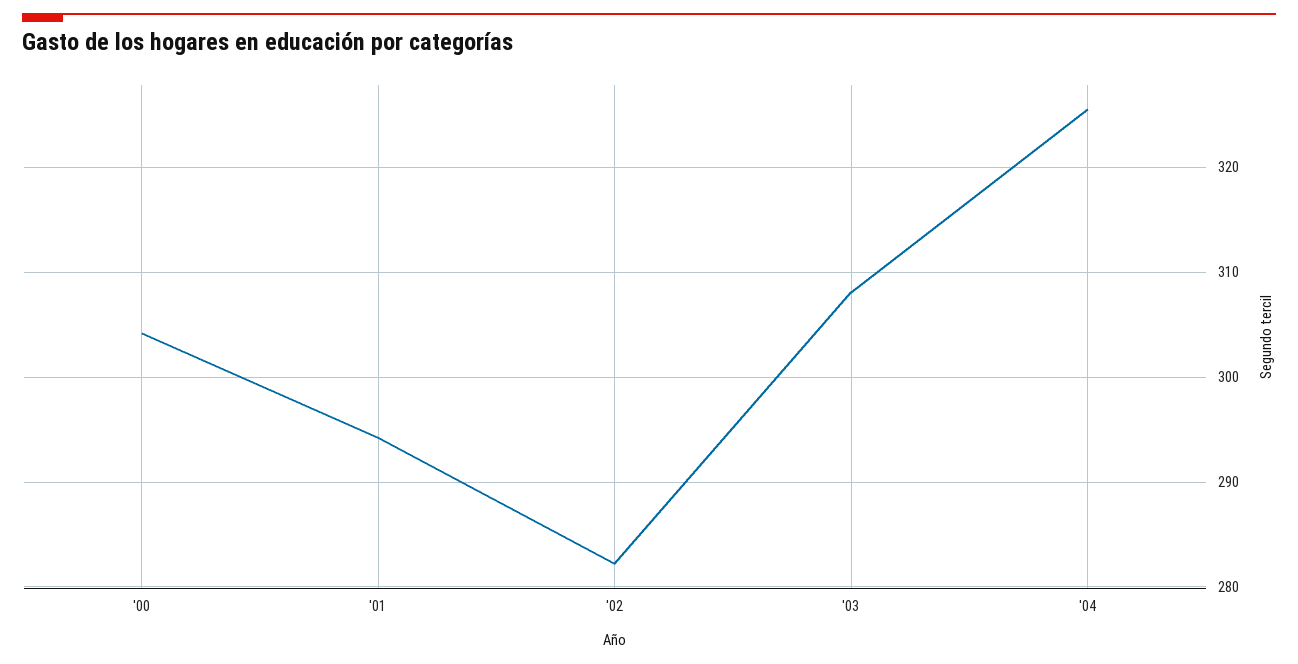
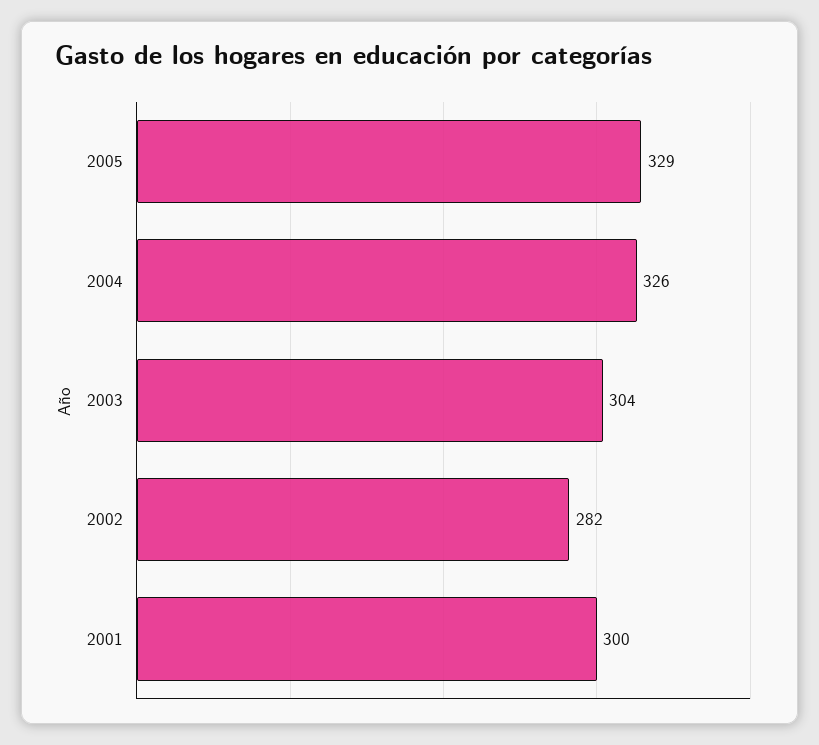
'00: 304 -> none
'01: 294 -> 300
'03: 308 -> 304
2005: none -> 329

